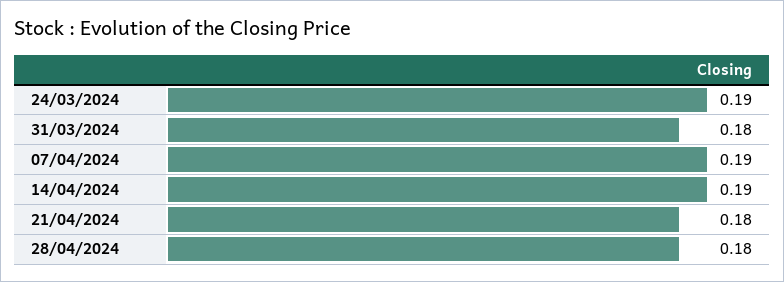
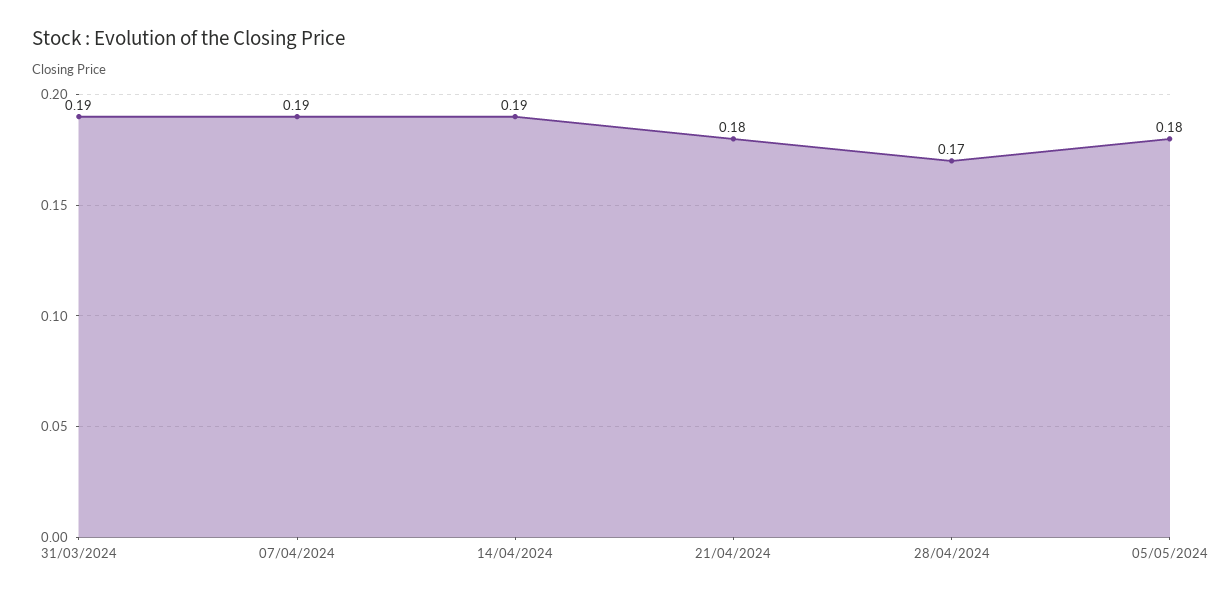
24/03/2024: 0.19 -> none
31/03/2024: 0.18 -> 0.19
28/04/2024: 0.18 -> 0.17
05/05/2024: none -> 0.18

